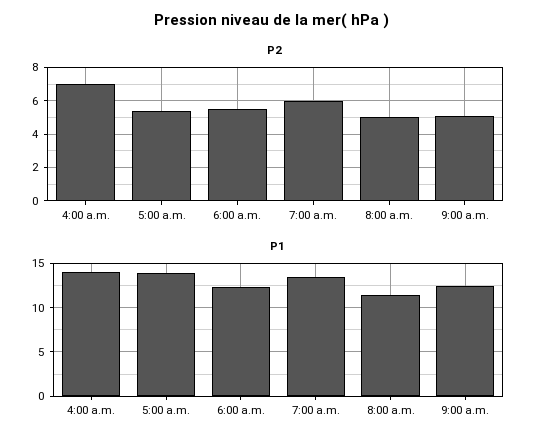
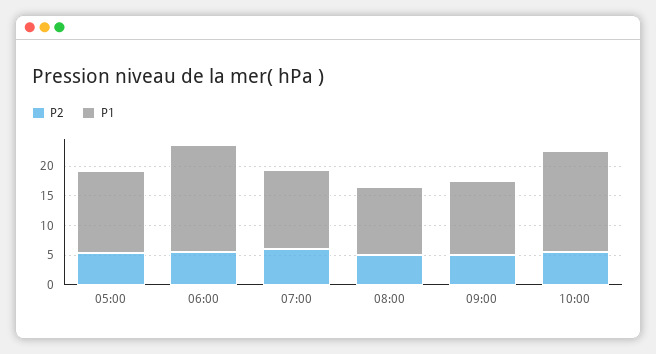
P2, 4:00 a.m.: 7 -> none
P1, 4:00 a.m.: 14 -> none
P1, 6:00 a.m.: 12 -> 17.5
P2, 10:00: none -> 5
P1, 10:00: none -> 17.5

